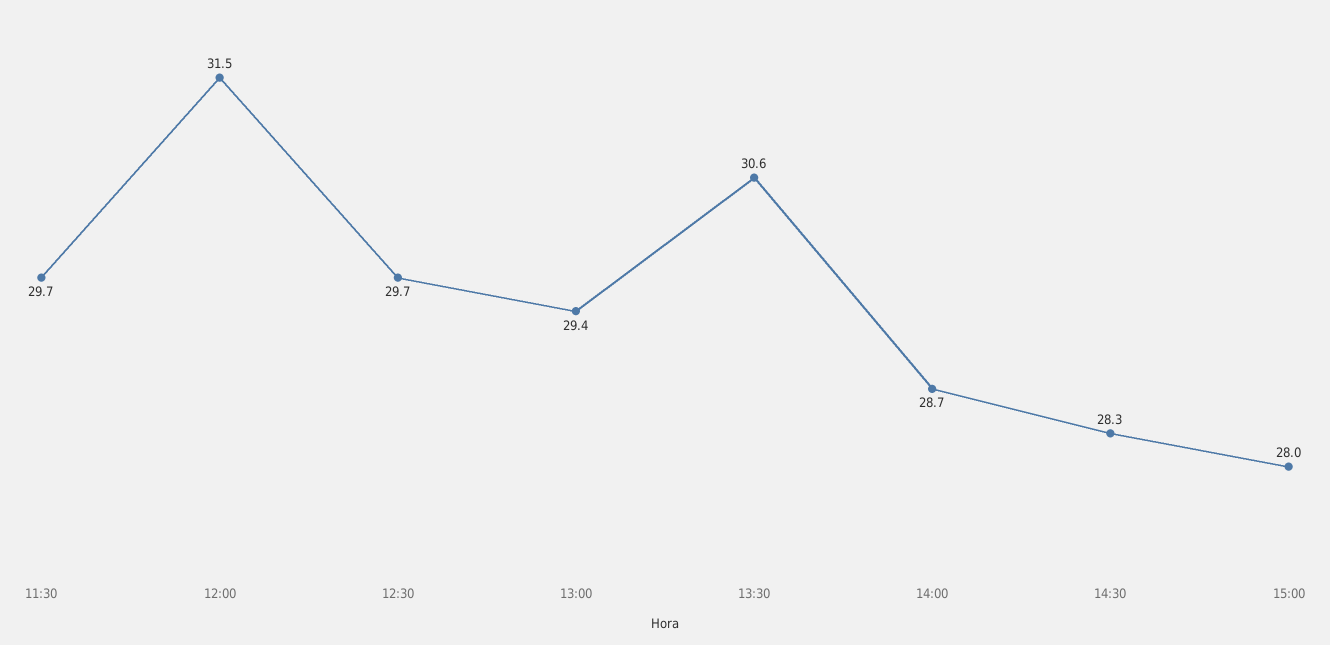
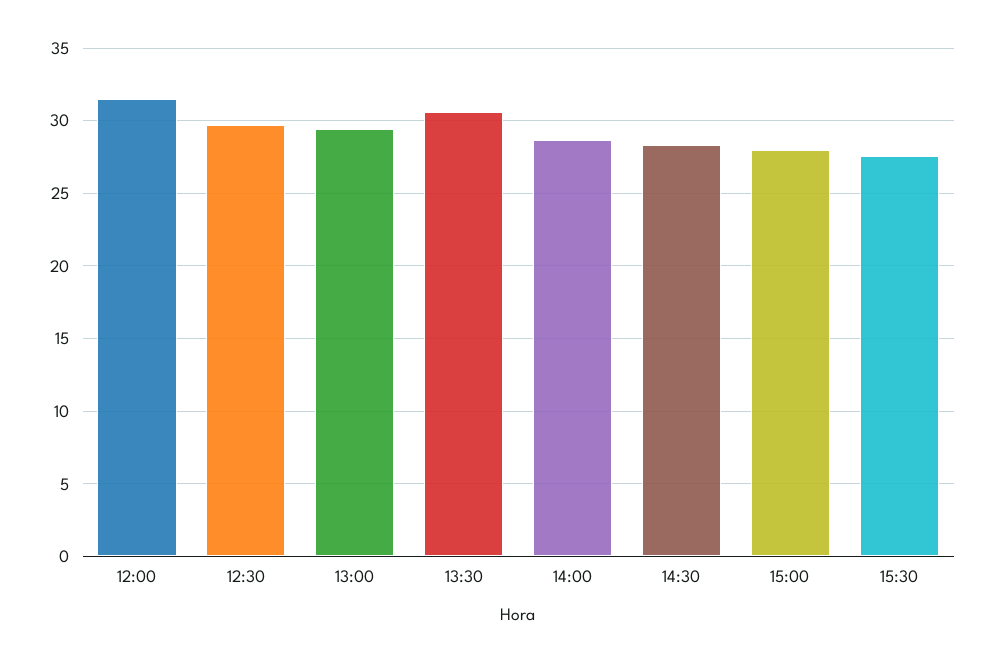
11:30: 29.7 -> none
15:30: none -> 27.5

